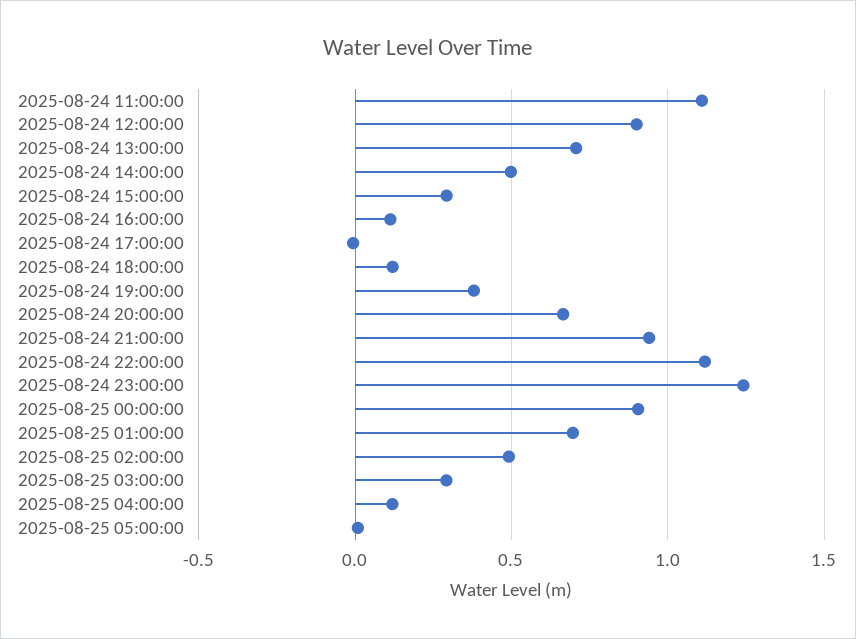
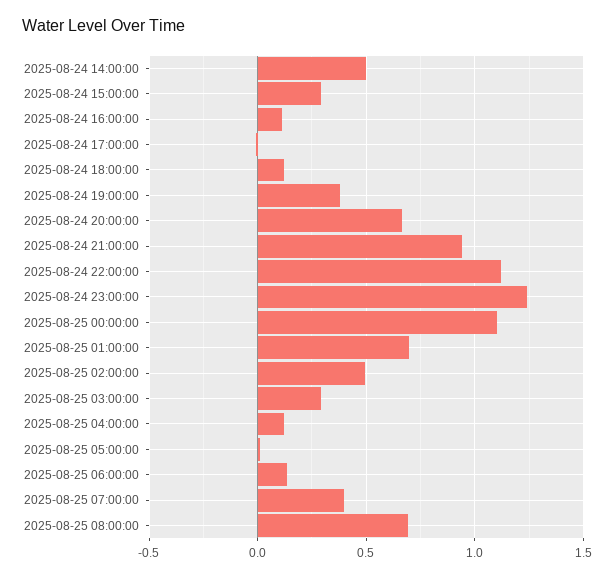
2025-08-24 11:00:00: 1.1 -> none
2025-08-24 12:00:00: 0.9 -> none
2025-08-24 13:00:00: 0.7 -> none
2025-08-25 00:00:00: 0.9 -> 1.1
2025-08-25 06:00:00: none -> 0.15
2025-08-25 07:00:00: none -> 0.4
2025-08-25 08:00:00: none -> 0.7

